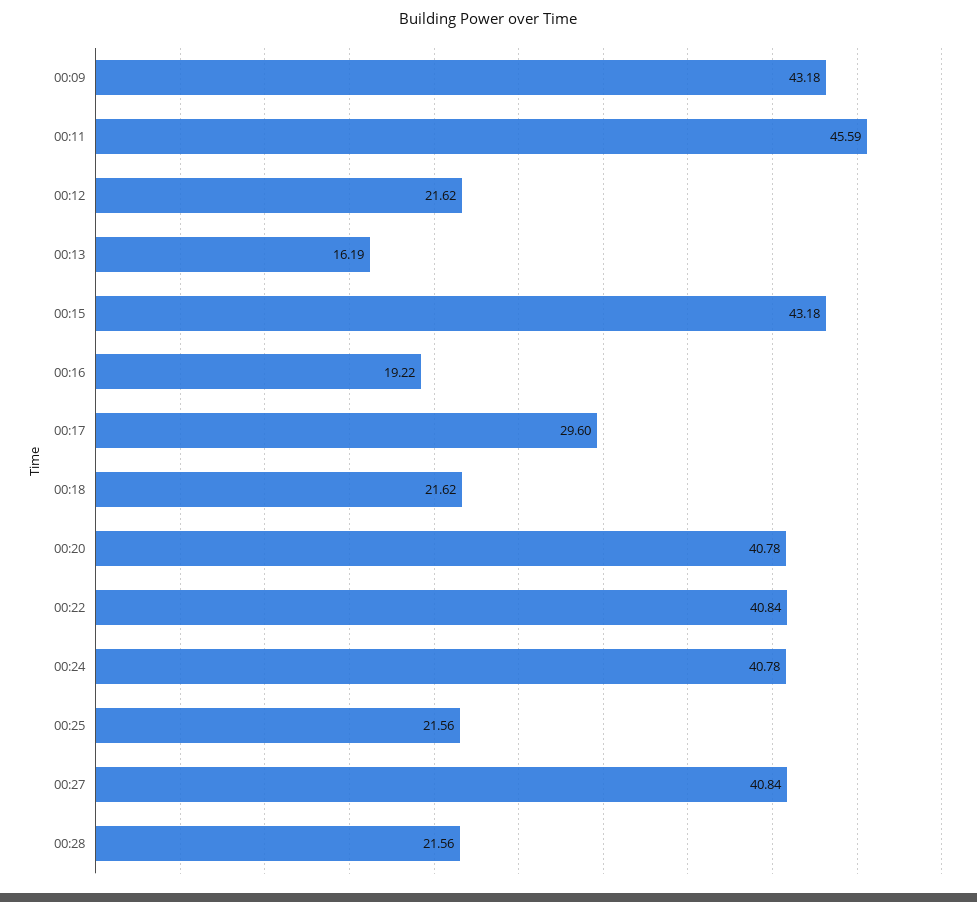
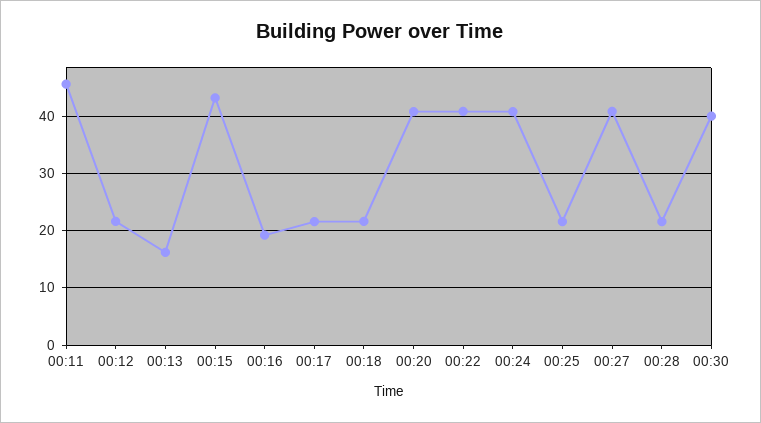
00:09: 43.18 -> none
00:17: 29.6 -> 22
00:30: none -> 40

